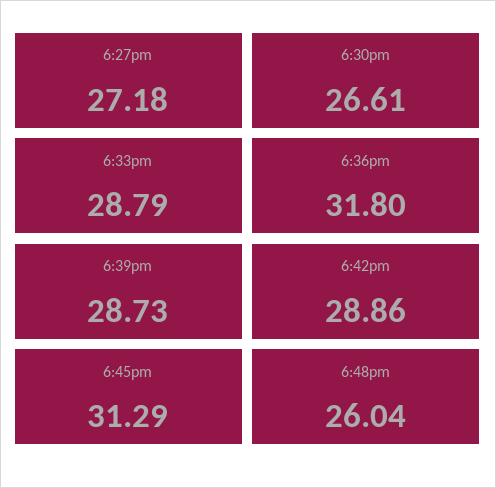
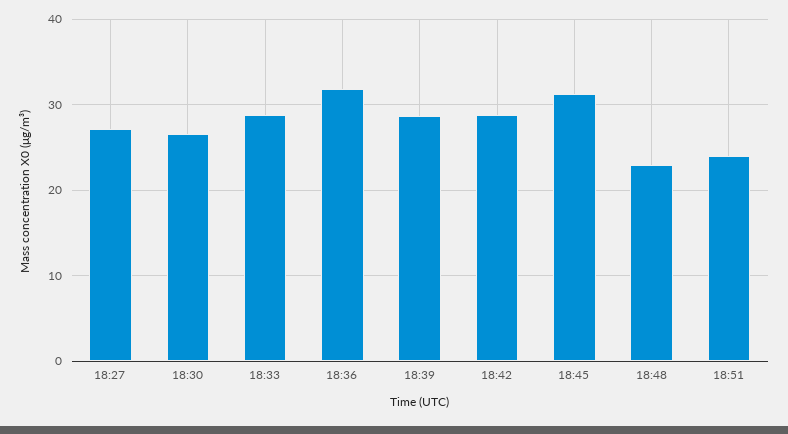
6:48pm: 26.04 -> 23
18:51: none -> 24

